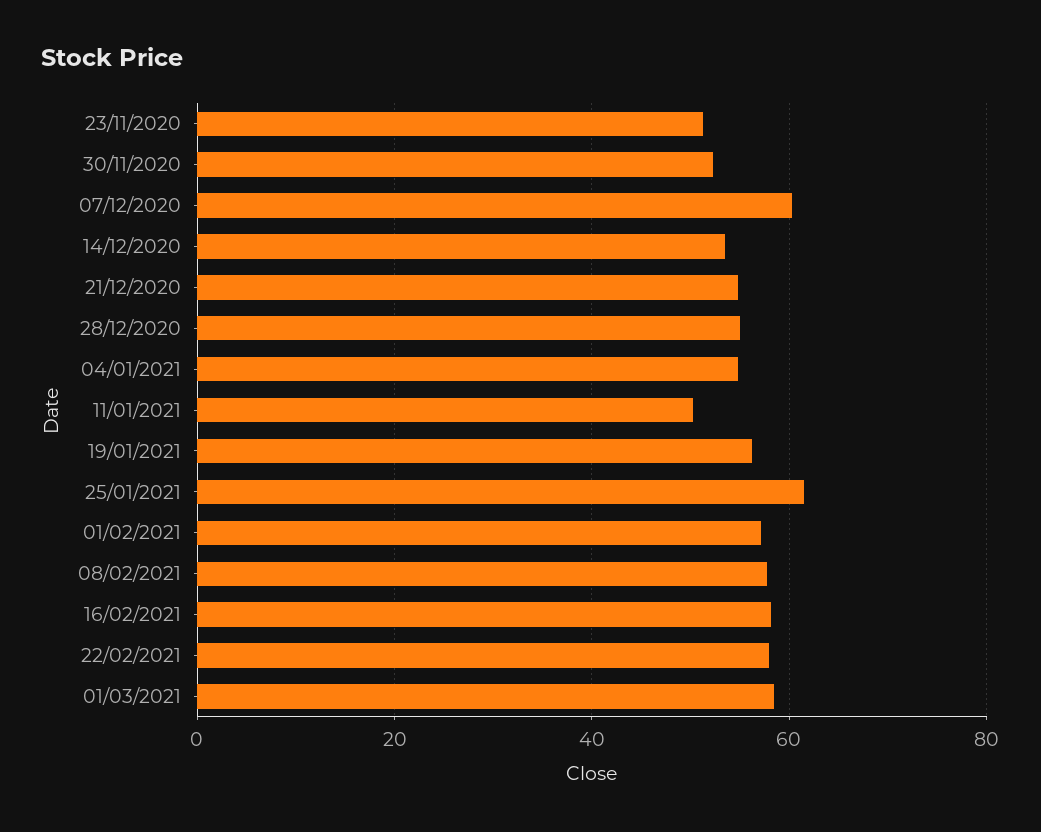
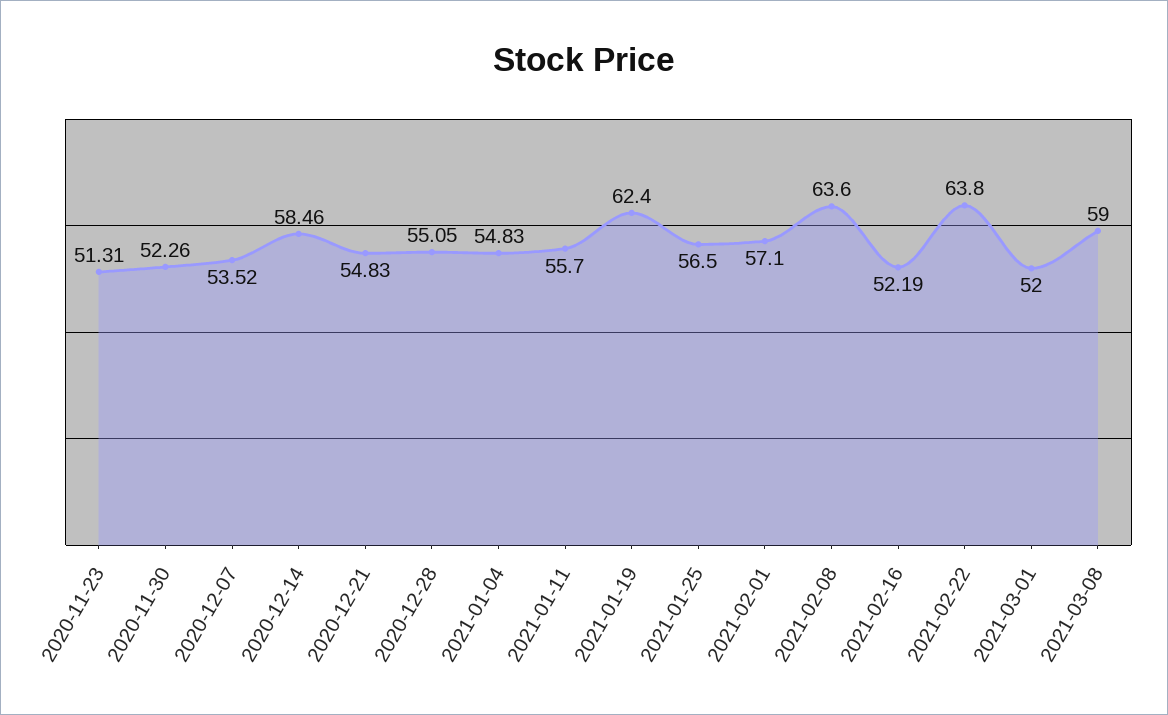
07/12/2020: 60 -> 53.52
14/12/2020: 54 -> 58.46
11/01/2021: 50 -> 55.7
19/01/2021: 56 -> 62.4
25/01/2021: 62 -> 56.5
08/02/2021: 58 -> 63.6
16/02/2021: 58 -> 52.19
22/02/2021: 58 -> 63.8
01/03/2021: 58 -> 52
2021-03-08: none -> 59

